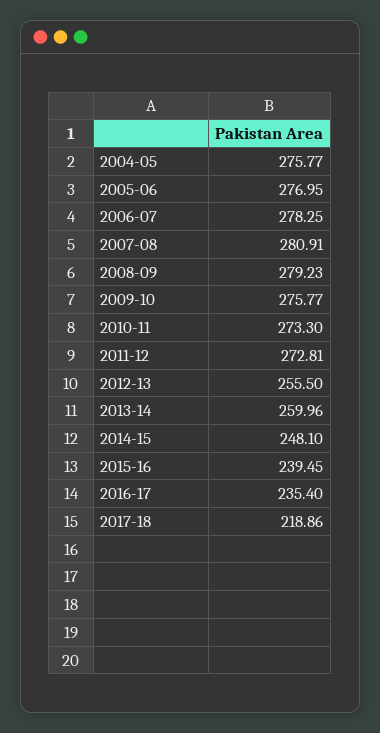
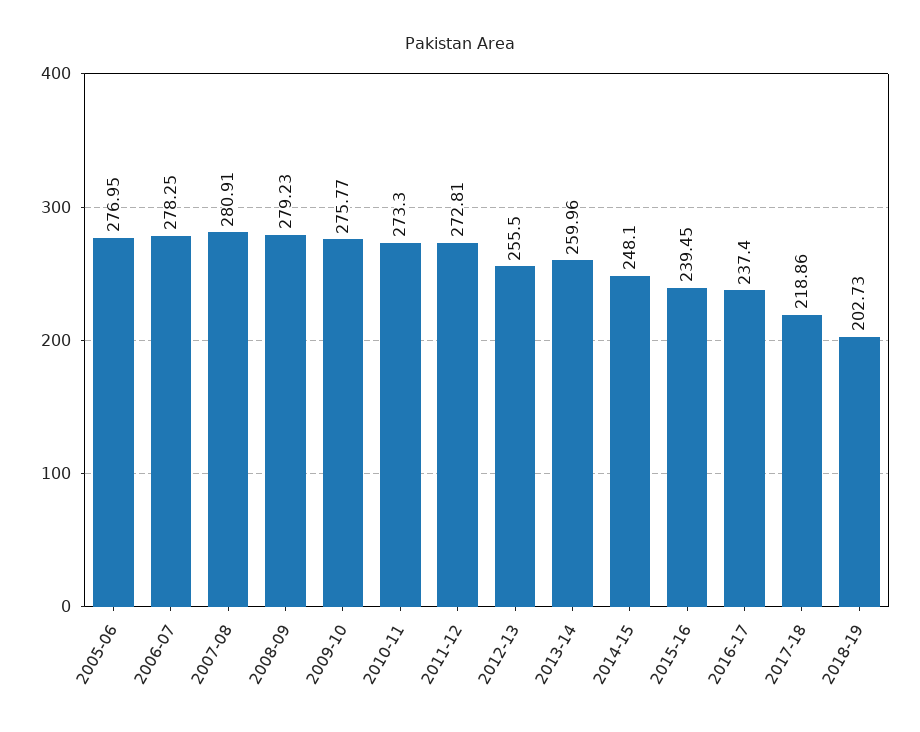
2004-05: 275.77 -> none
2016-17: 235.4 -> 237.4
2018-19: none -> 202.73

